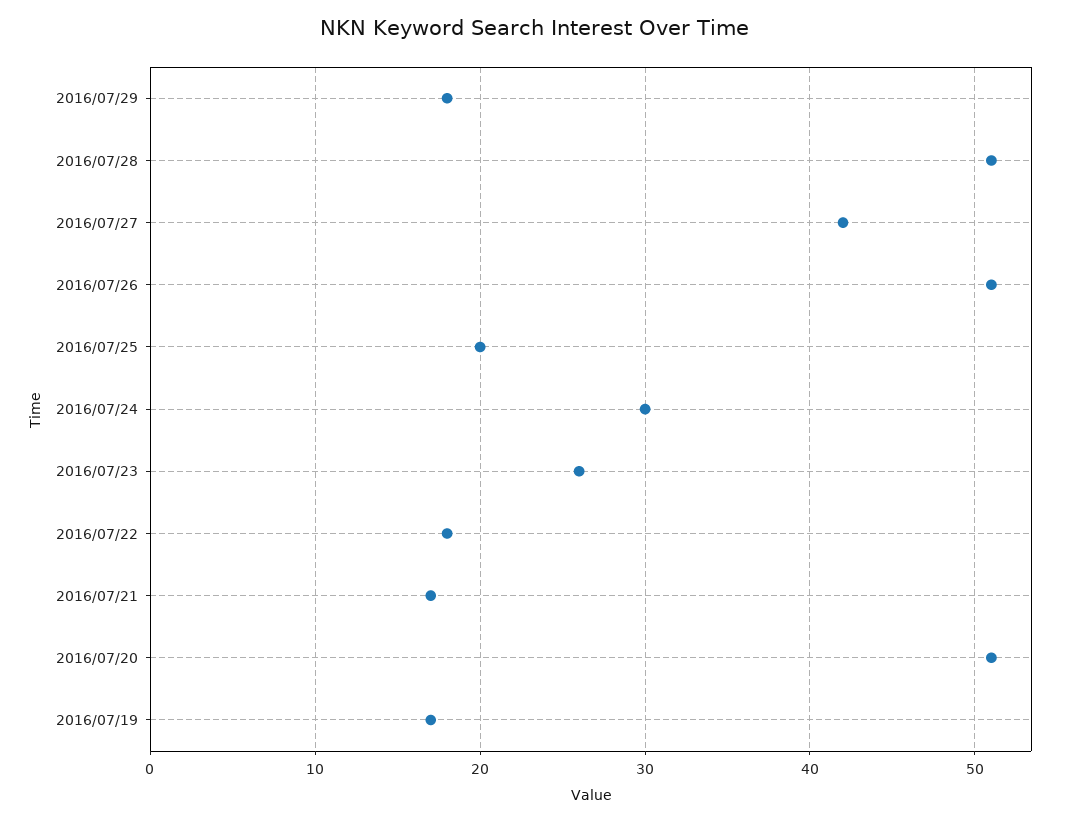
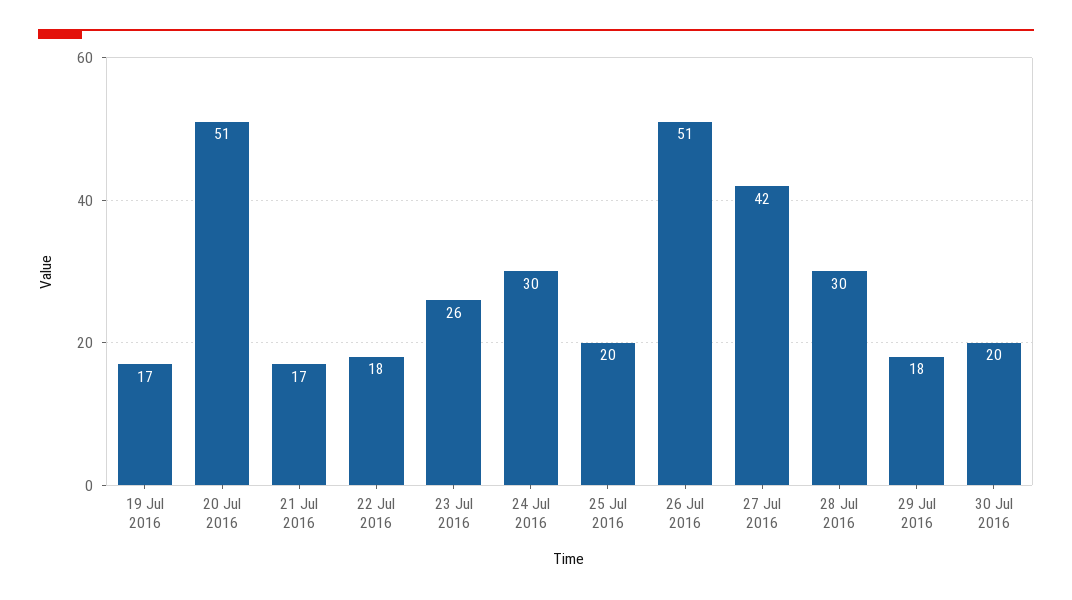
2016/07/28: 51 -> 30
30 Jul 2016: none -> 20

